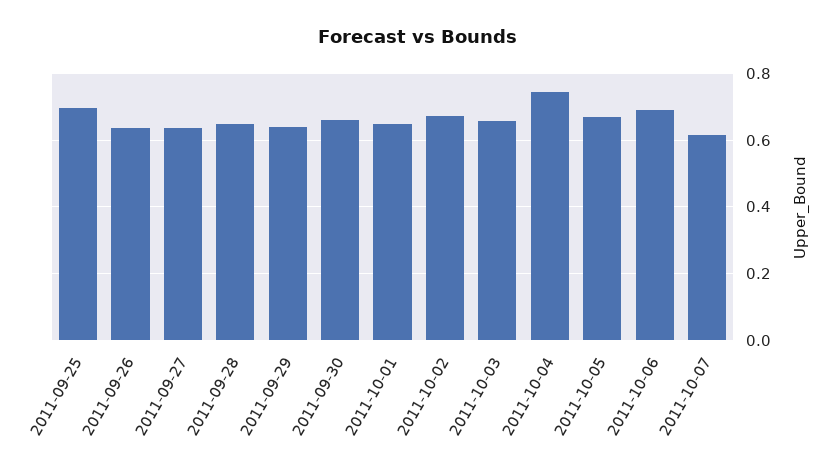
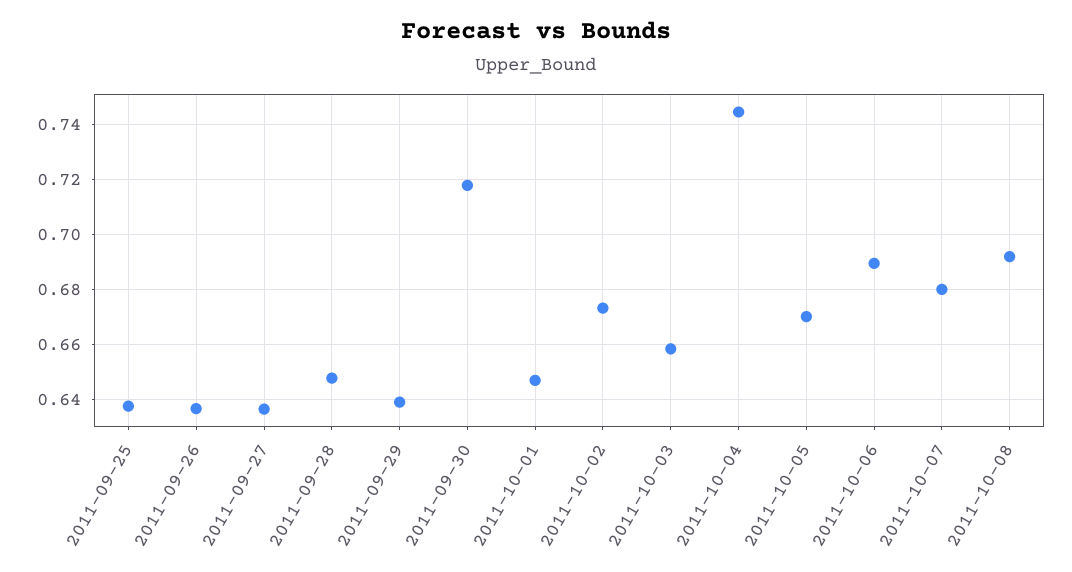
2011-09-25: 0.7 -> 0.6375
2011-09-30: 0.66 -> 0.7175
2011-10-07: 0.62 -> 0.68
2011-10-08: none -> 0.6925

